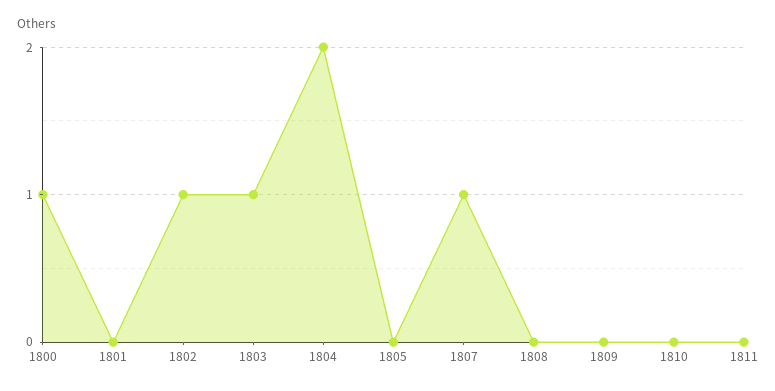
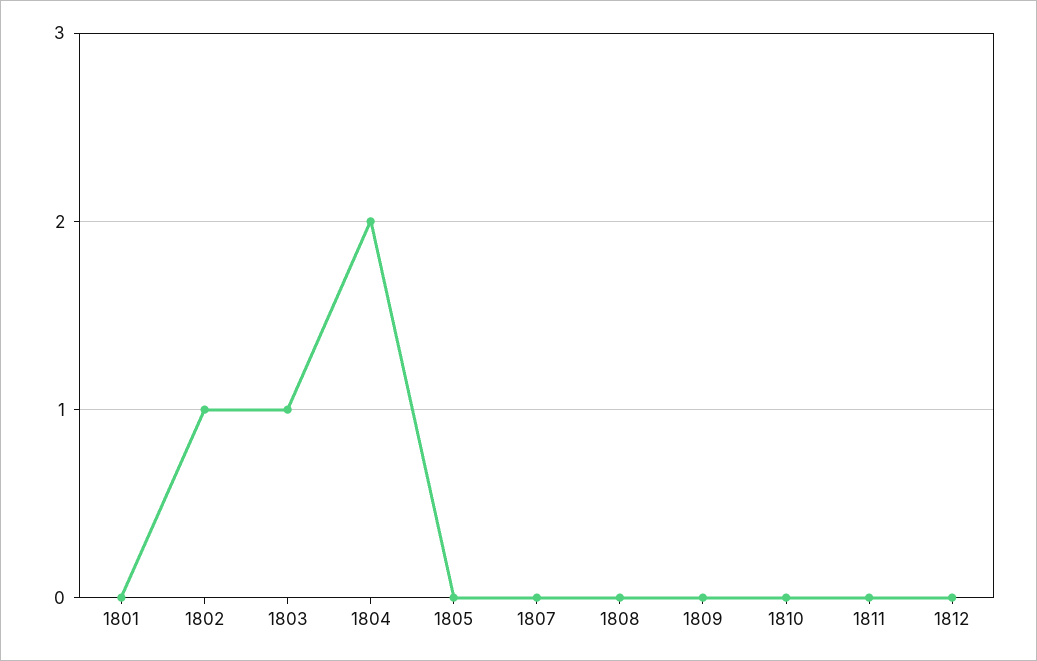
1800: 1 -> none
1807: 1 -> 0
1812: none -> 0

